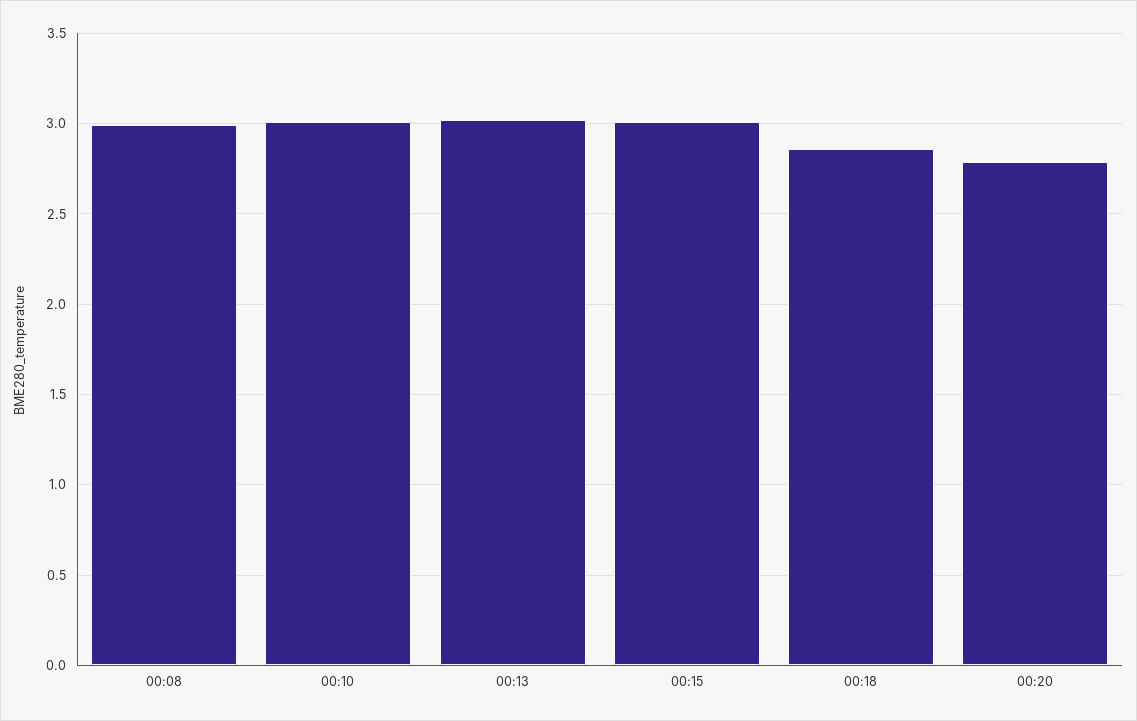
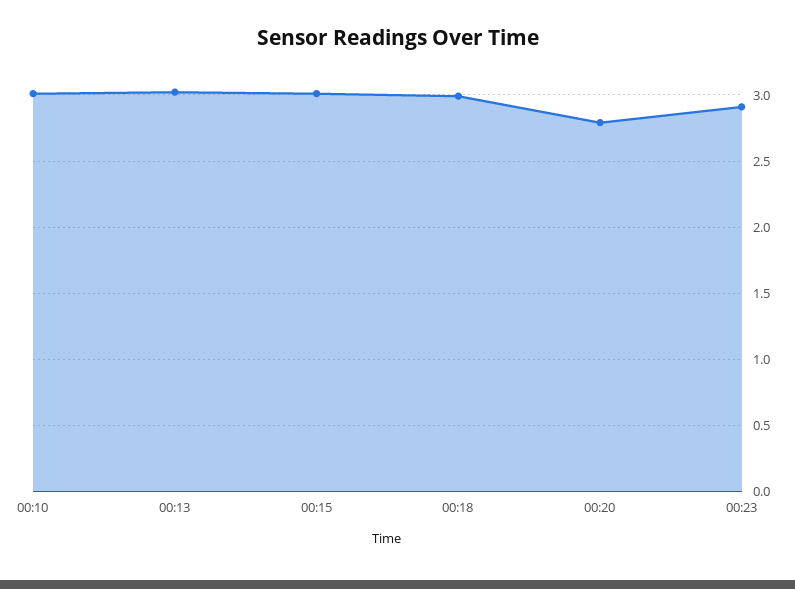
00:08: 3 -> none
00:18: 2.85 -> 3
00:23: none -> 2.9

